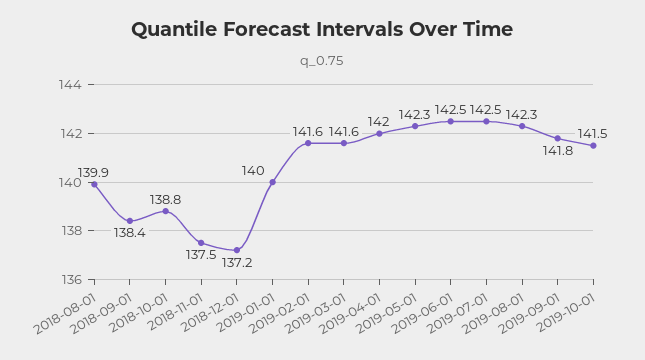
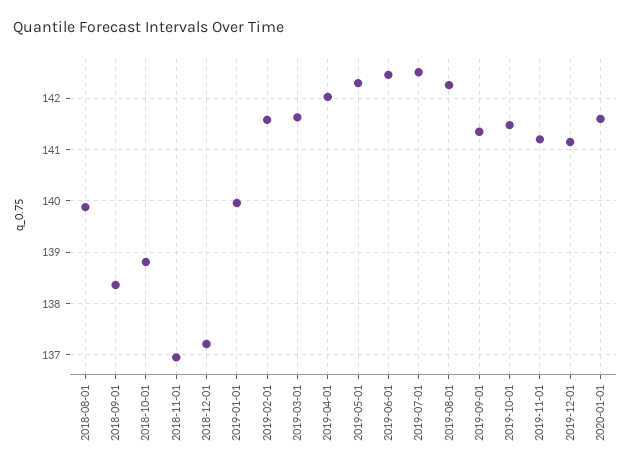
2018-11-01: 137.5 -> 137
2019-09-01: 141.8 -> 141.4
2019-11-01: none -> 141.2
2019-12-01: none -> 141.2
2020-01-01: none -> 141.6

